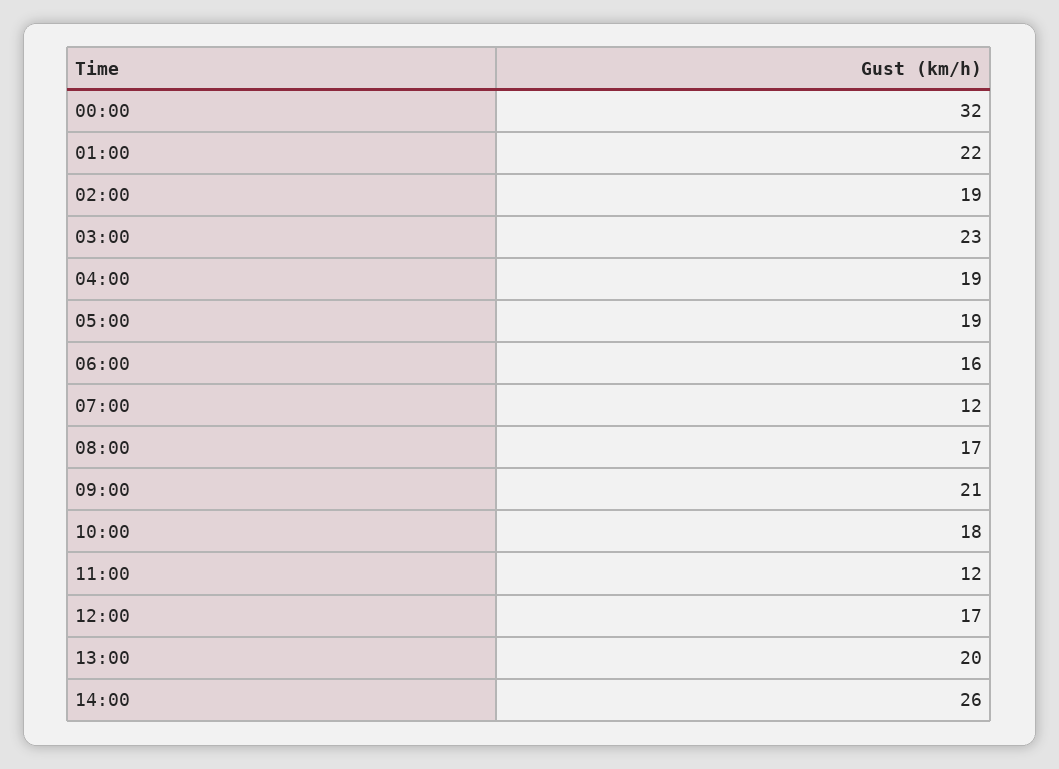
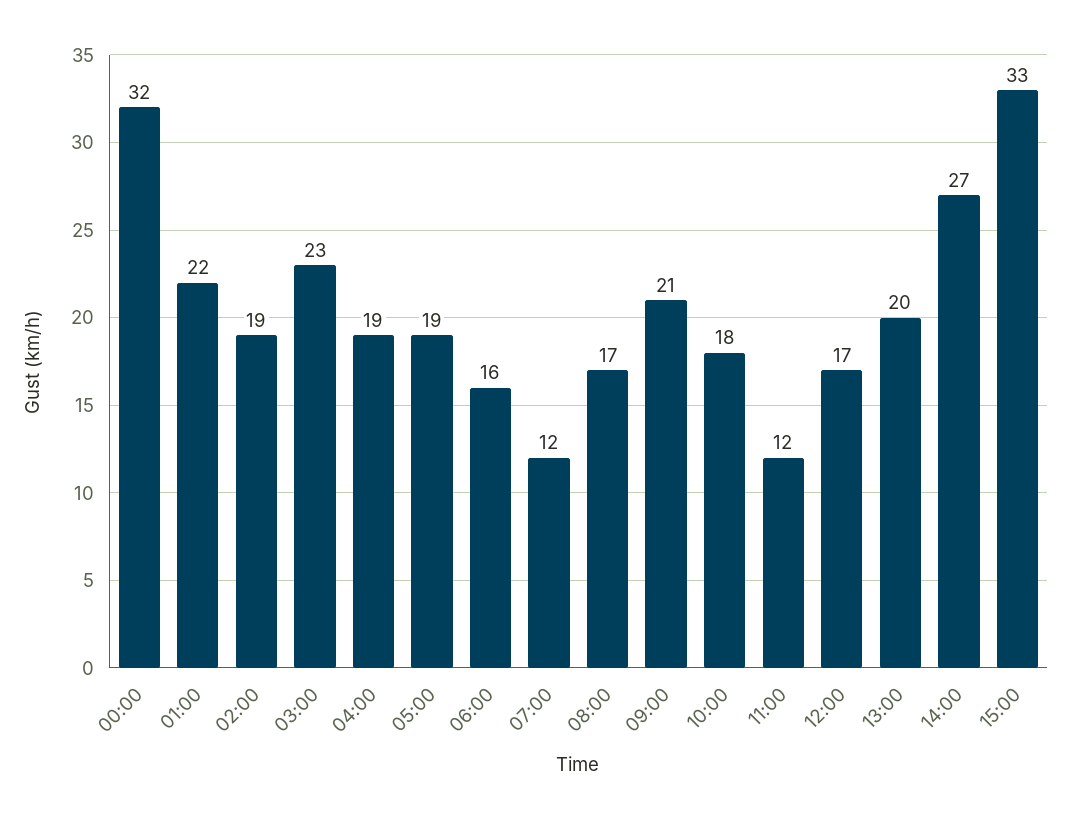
14:00: 26 -> 27
15:00: none -> 33

